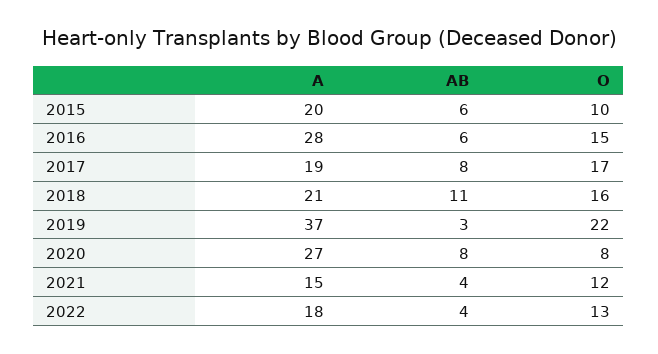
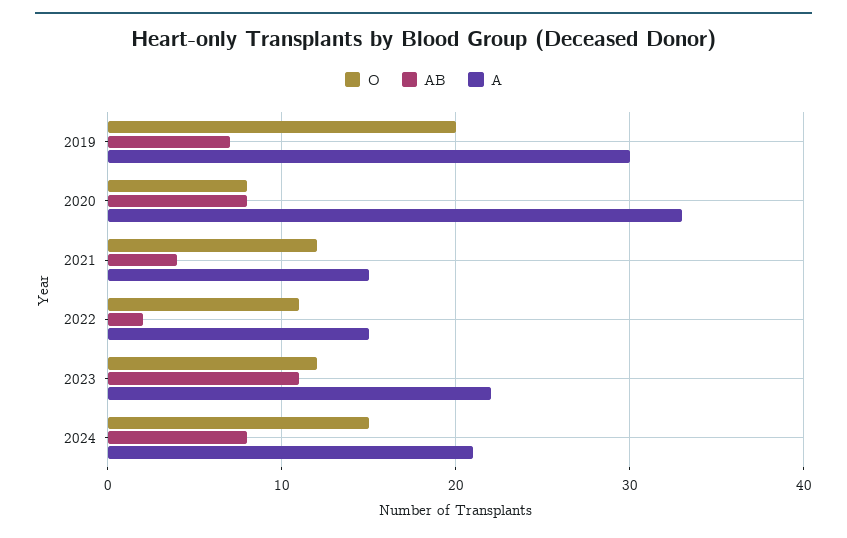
A, 2015: 20 -> none
AB, 2015: 6 -> none
O, 2015: 10 -> none
A, 2016: 28 -> none
AB, 2016: 6 -> none
O, 2016: 15 -> none
A, 2017: 19 -> none
AB, 2017: 8 -> none
O, 2017: 17 -> none
A, 2018: 21 -> none
AB, 2018: 11 -> none
O, 2018: 16 -> none
A, 2019: 37 -> 30
AB, 2019: 3 -> 7
O, 2019: 22 -> 20
A, 2020: 27 -> 33
A, 2022: 18 -> 15
AB, 2022: 4 -> 2
O, 2022: 13 -> 11
O, 2023: none -> 12
AB, 2023: none -> 11
A, 2023: none -> 22
O, 2024: none -> 15
AB, 2024: none -> 8
A, 2024: none -> 21

